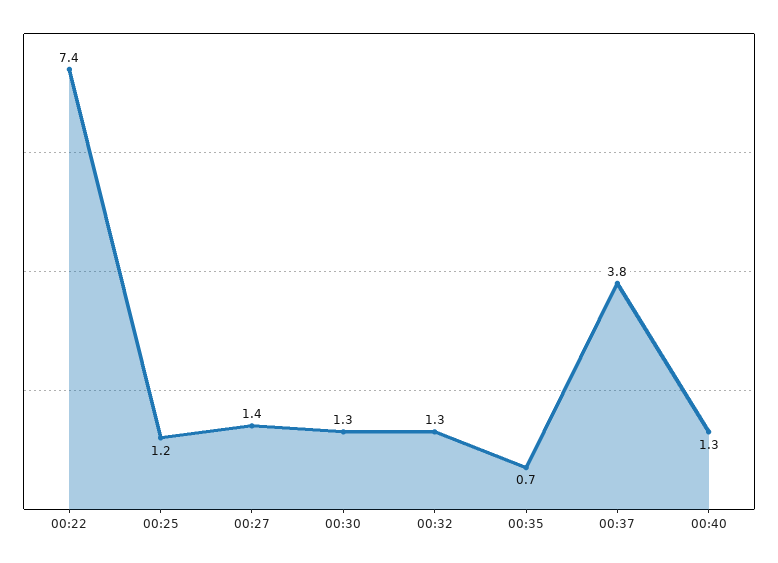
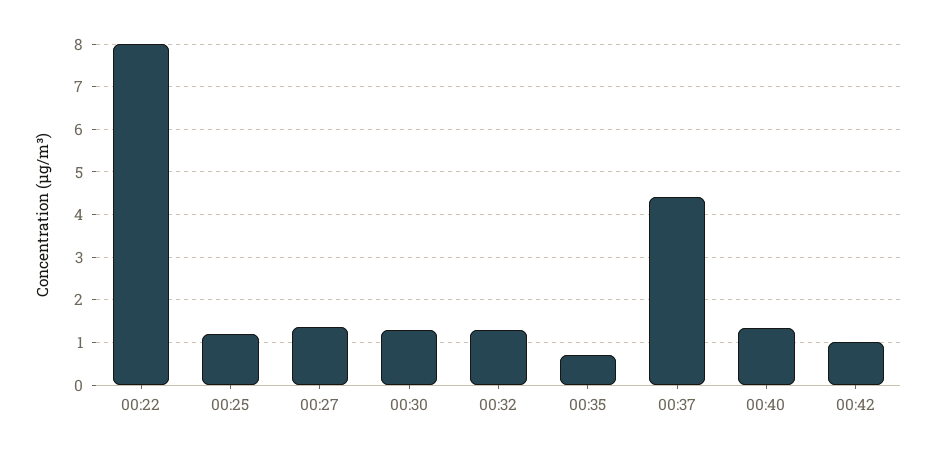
00:22: 7.4 -> 8
00:37: 3.8 -> 4.4
00:42: none -> 1

